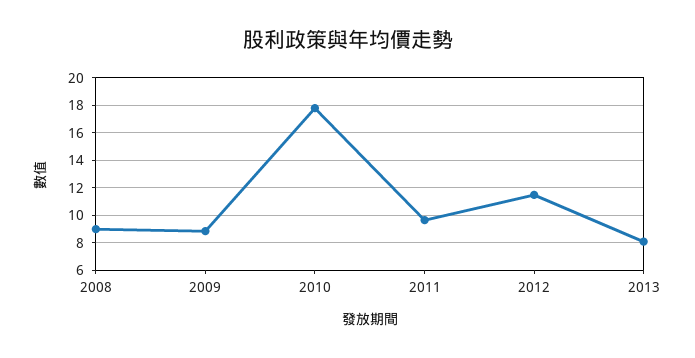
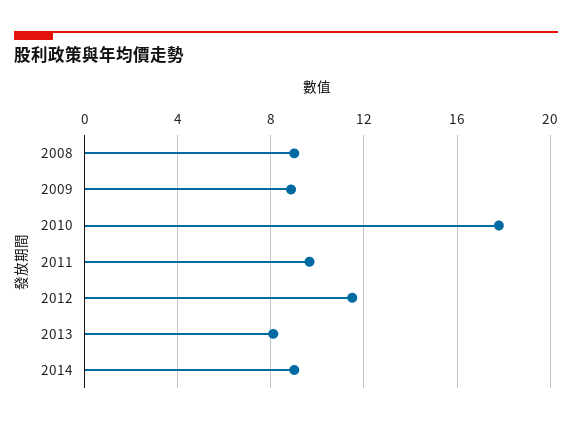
2014: none -> 9

